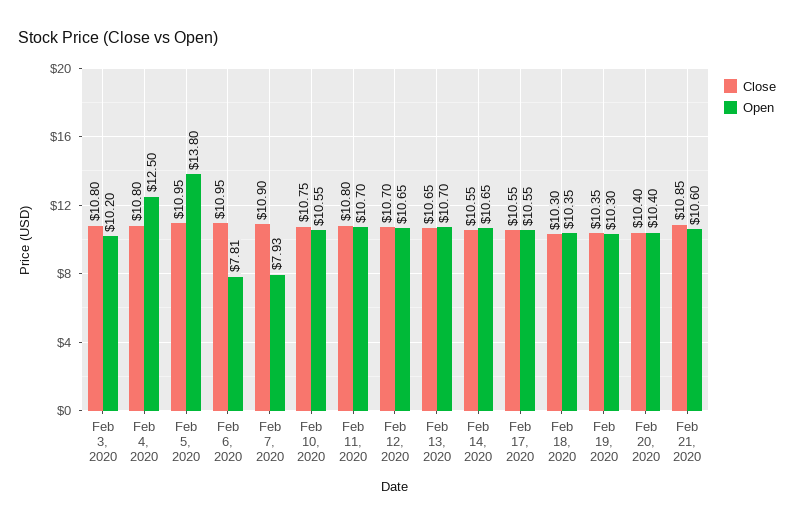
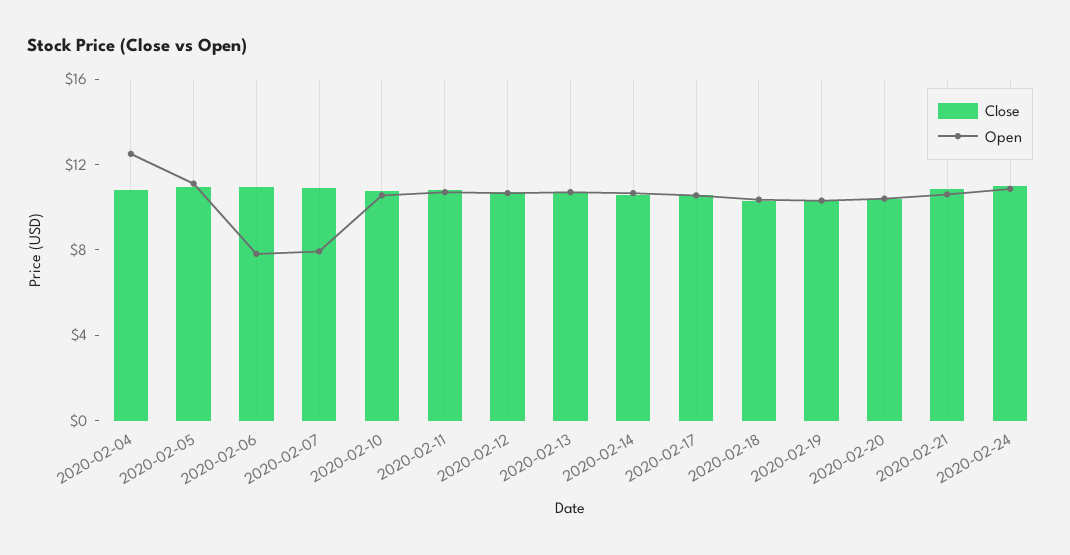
Close, Feb 3, 2020: 10.8 -> none
Open, Feb 3, 2020: 10.2 -> none
Open, Feb 5, 2020: 13.8 -> 11
Close, 2020-02-24: none -> 11
Open, 2020-02-24: none -> 11

